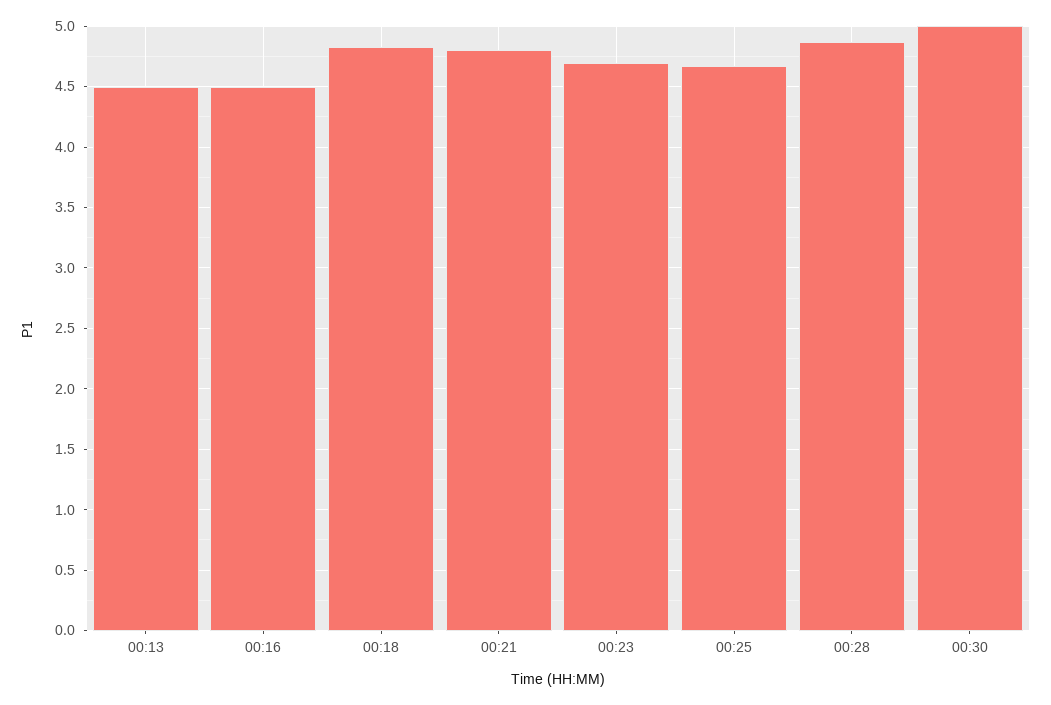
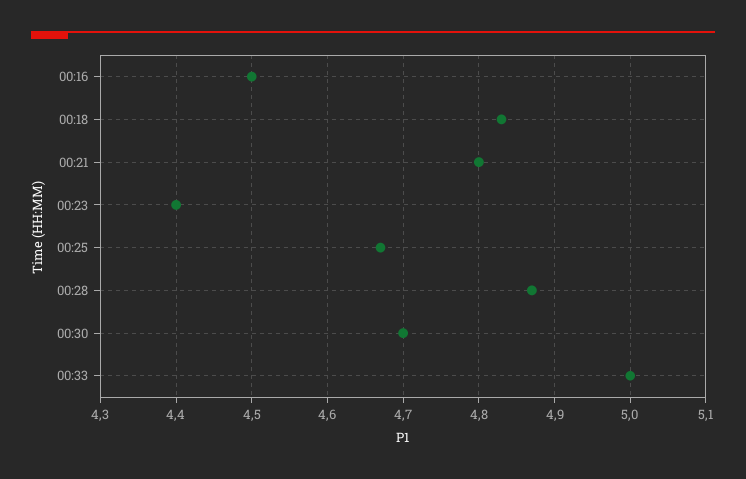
00:13: 4.5 -> none
00:23: 4.7 -> 4.4
00:30: 5 -> 4.7
00:33: none -> 5

